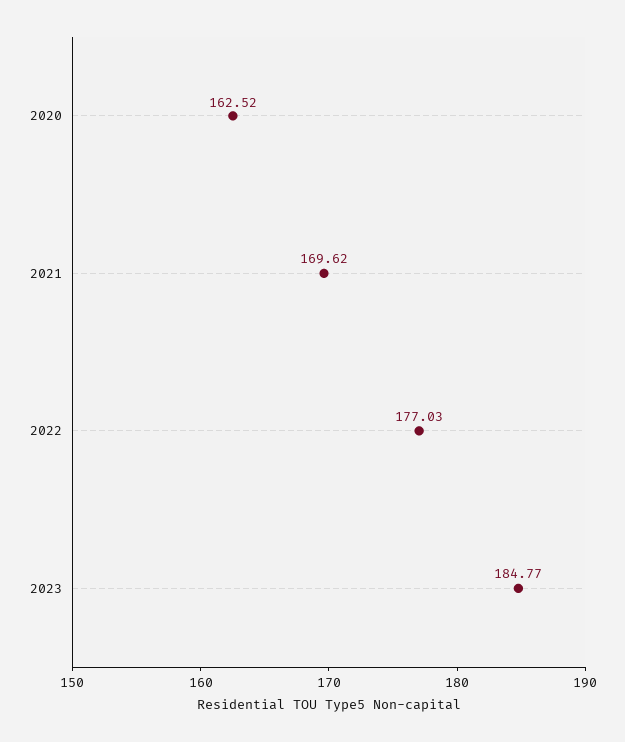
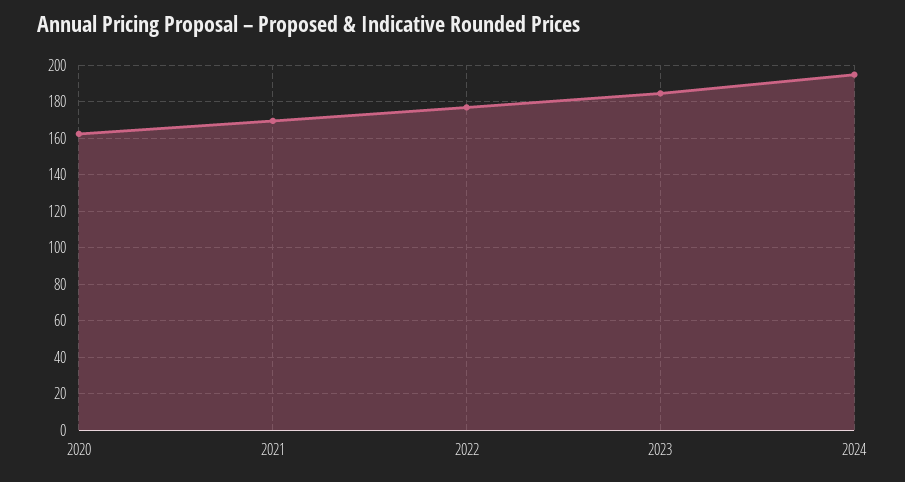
2024: none -> 195

